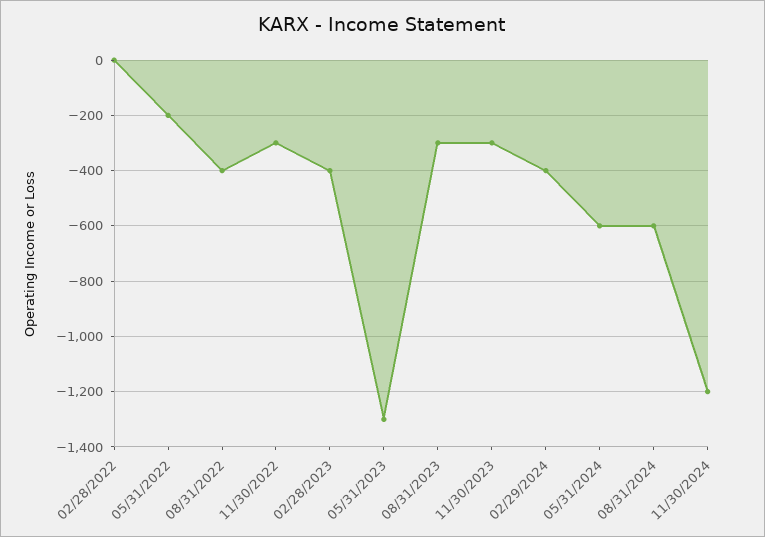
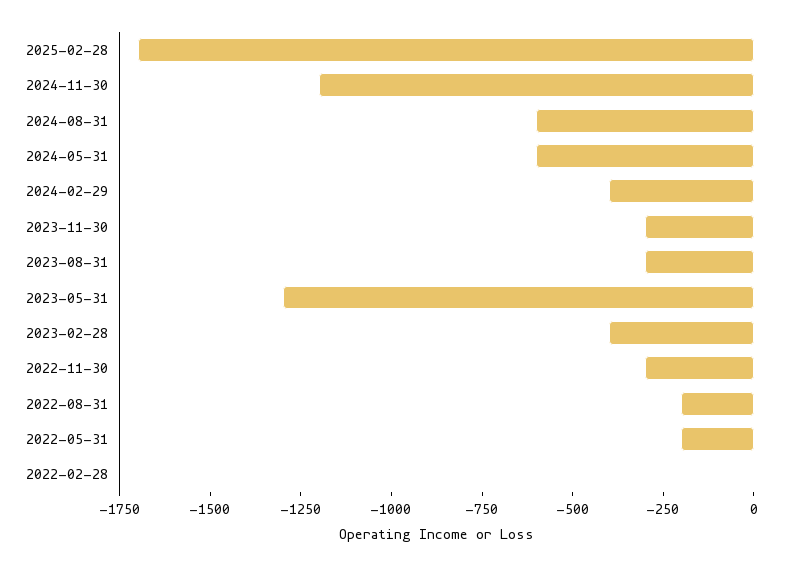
08/31/2022: -400 -> -200
2025-02-28: none -> -1700

